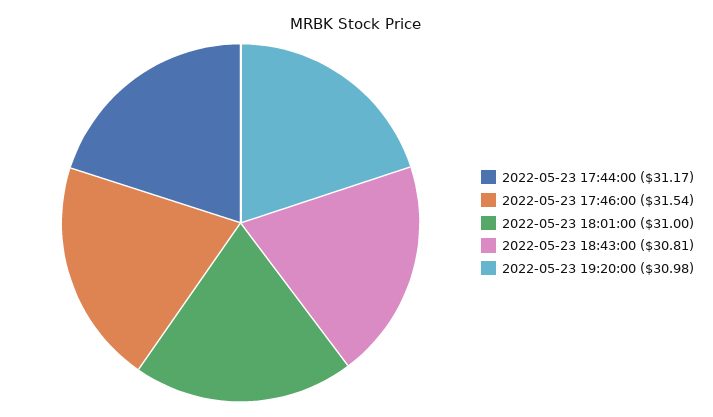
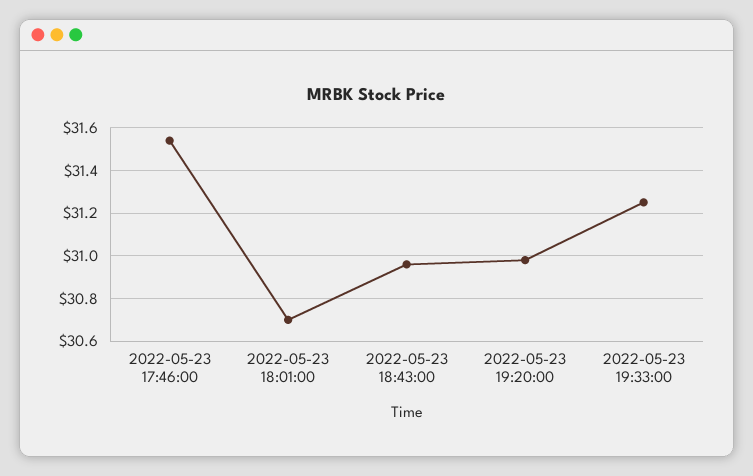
2022-05-23 17:44:00: 31.17 -> none
2022-05-23 18:01:00: 31 -> 30.7
2022-05-23 18:43:00: 30.81 -> 30.95
2022-05-23 19:33:00: none -> 31.25

